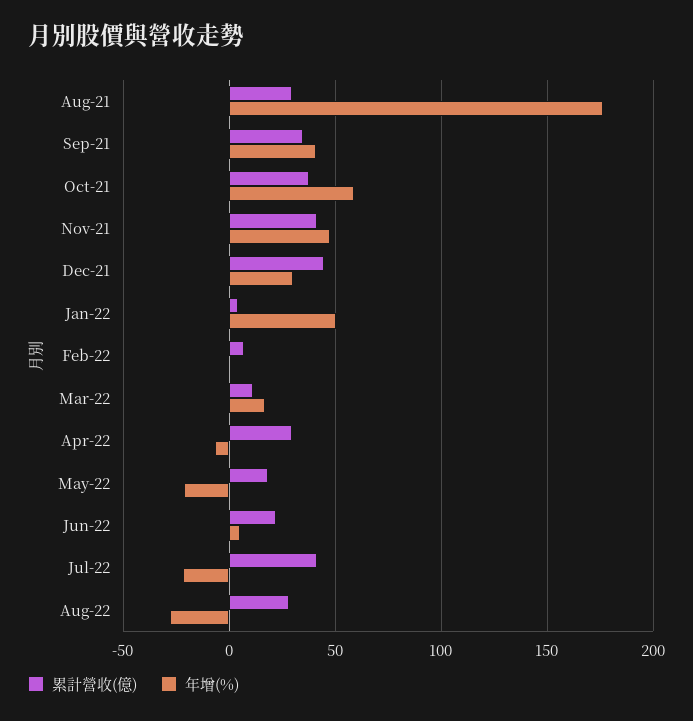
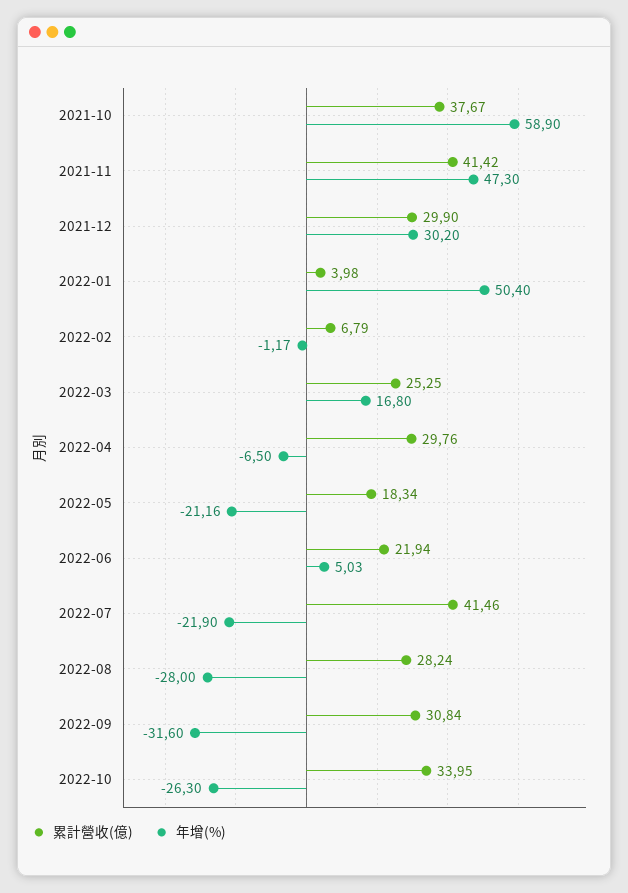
累計營收(億), Aug-21: 30 -> none
年增(%), Aug-21: 175 -> none
累計營收(億), Sep-21: 35 -> none
年增(%), Sep-21: 40 -> none
累計營收(億), Dec-21: 45 -> 29.9
累計營收(億), Mar-22: 10 -> 25.25
累計營收(億), 2022-09: none -> 30.84
年增(%), 2022-09: none -> -31.6
累計營收(億), 2022-10: none -> 33.95
年增(%), 2022-10: none -> -26.3

